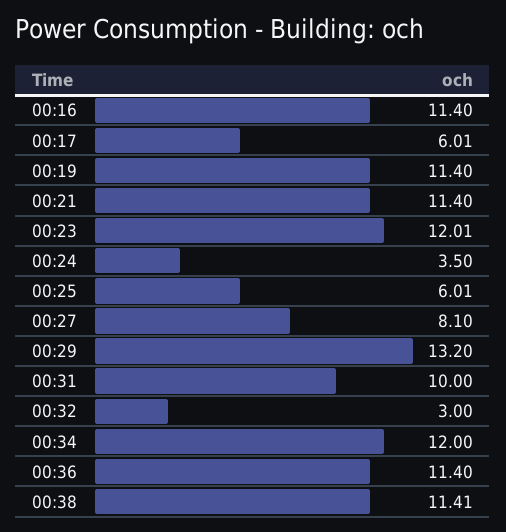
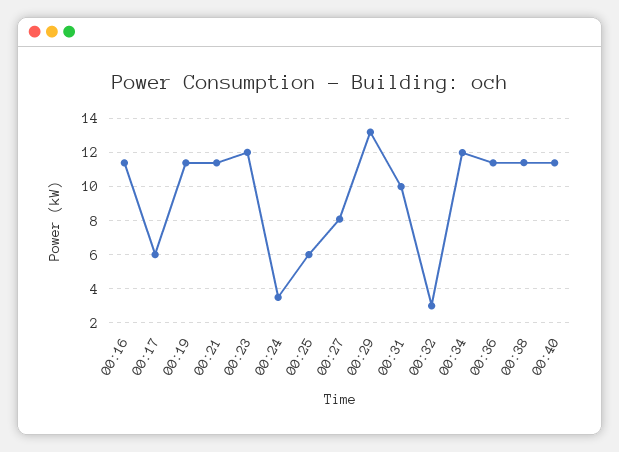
00:40: none -> 11.5

